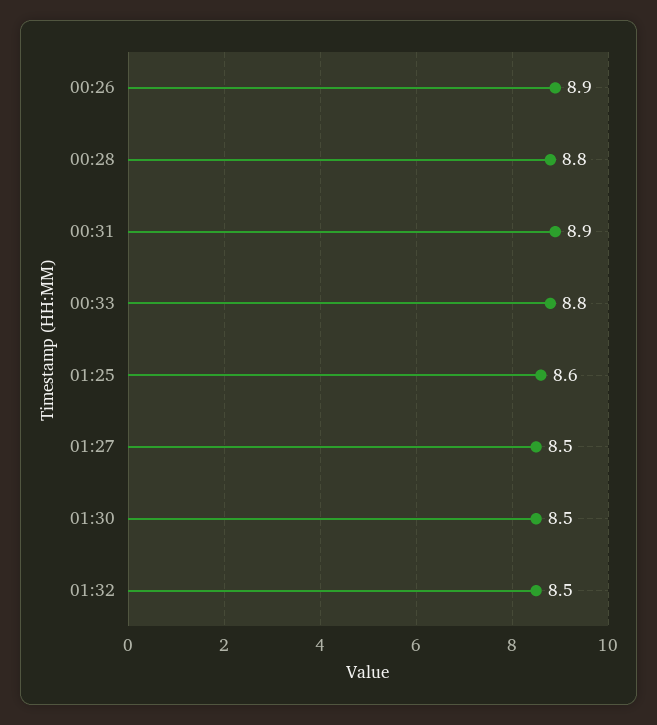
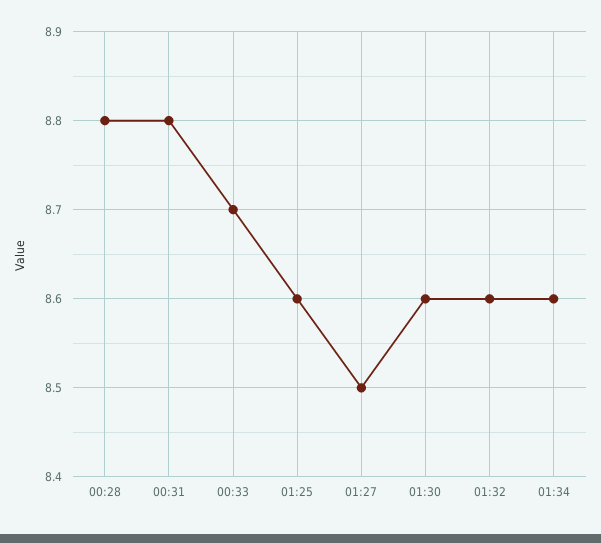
00:26: 8.9 -> none
00:31: 8.9 -> 8.8
00:33: 8.8 -> 8.7
01:30: 8.5 -> 8.6
01:32: 8.5 -> 8.6
01:34: none -> 8.6

